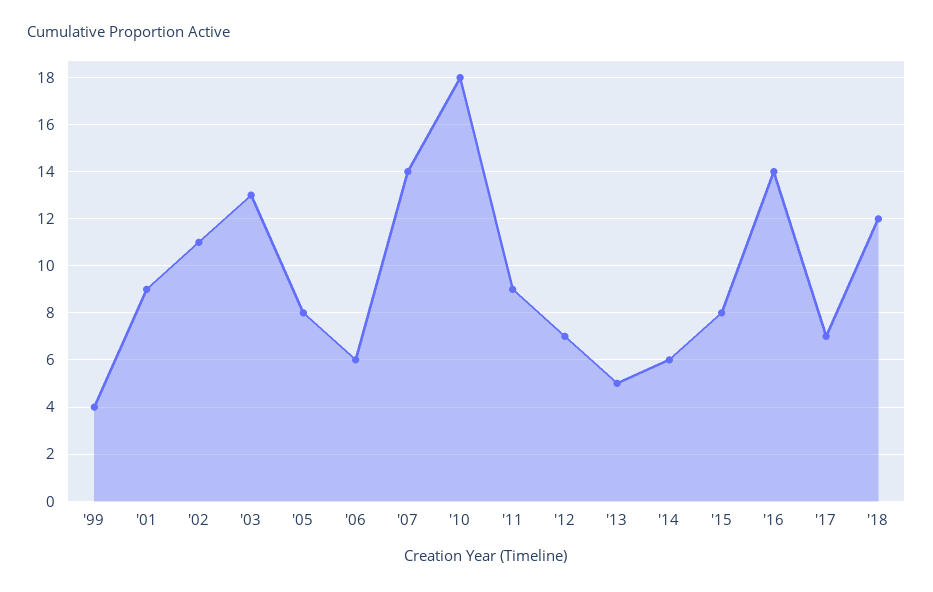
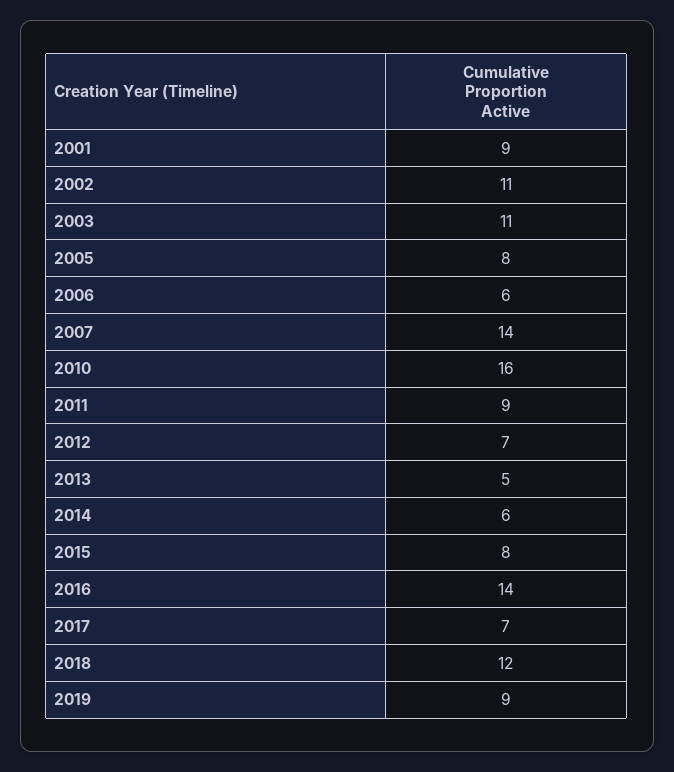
'99: 4 -> none
'03: 13 -> 11
'10: 18 -> 16
2019: none -> 9

